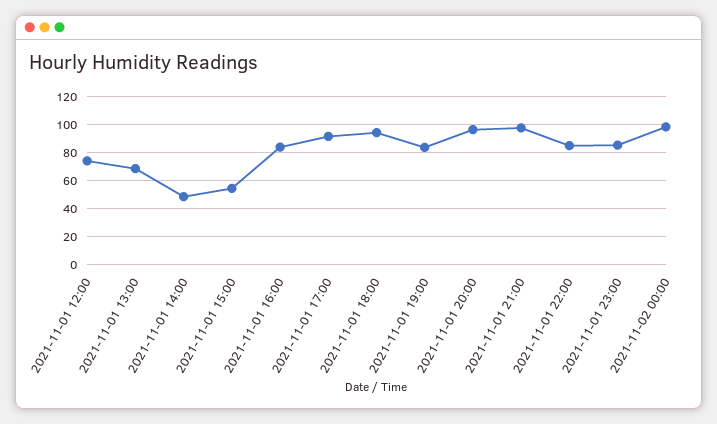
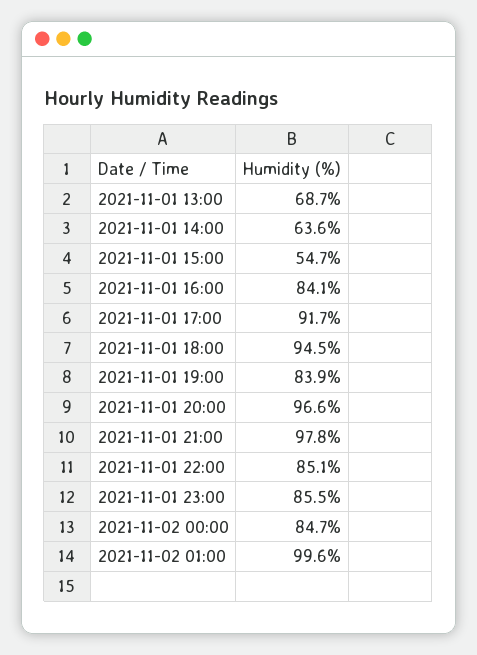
2021-11-01 12:00: 75 -> none
2021-11-01 14:00: 50 -> 63.6
2021-11-02 00:00: 100 -> 84.7
2021-11-02 01:00: none -> 99.6

